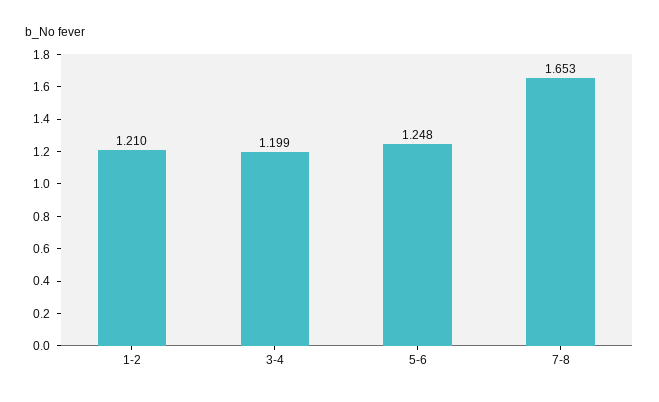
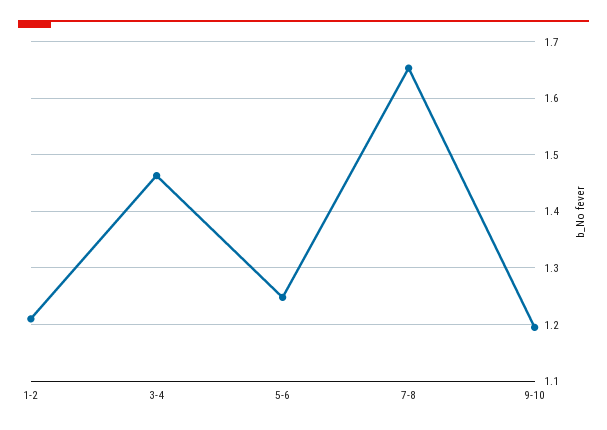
3-4: 1.199 -> 1.46
9-10: none -> 1.2

